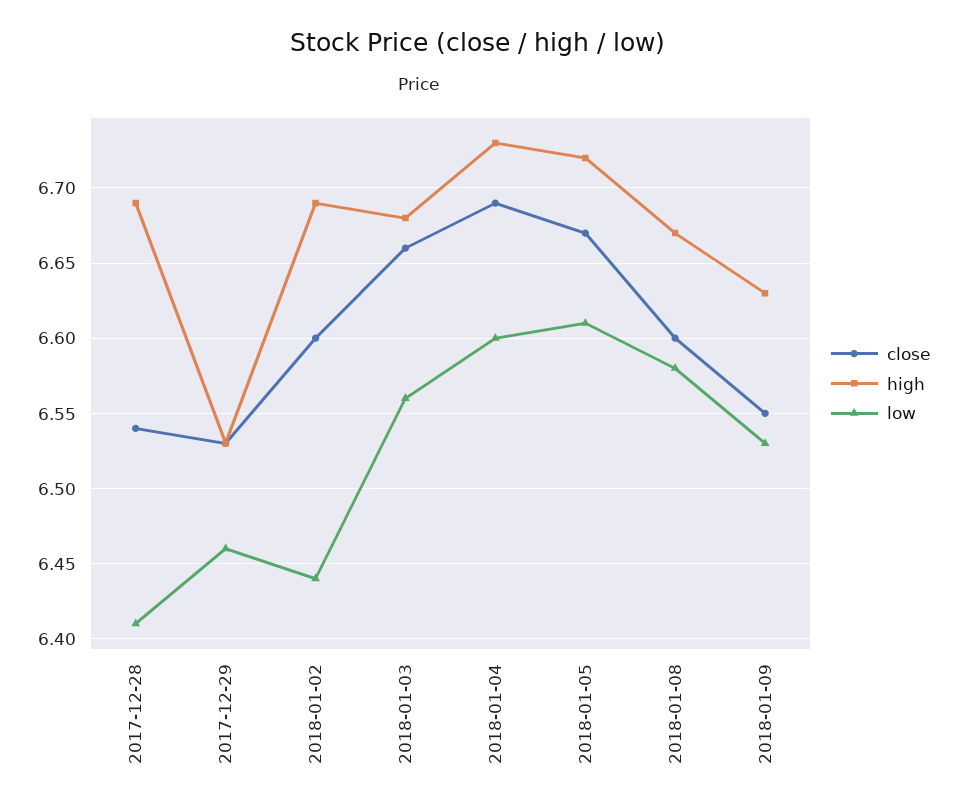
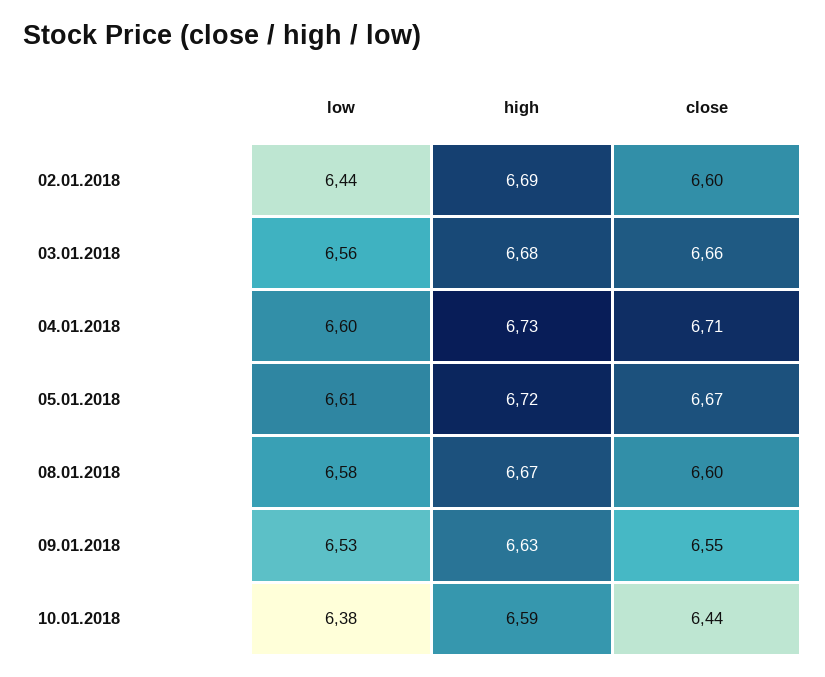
close, 2017-12-28: 6.54 -> none
high, 2017-12-28: 6.69 -> none
low, 2017-12-28: 6.41 -> none
close, 2017-12-29: 6.53 -> none
high, 2017-12-29: 6.53 -> none
low, 2017-12-29: 6.46 -> none
close, 2018-01-04: 6.69 -> 6.71
low, 10.01.2018: none -> 6.38
high, 10.01.2018: none -> 6.59
close, 10.01.2018: none -> 6.44

